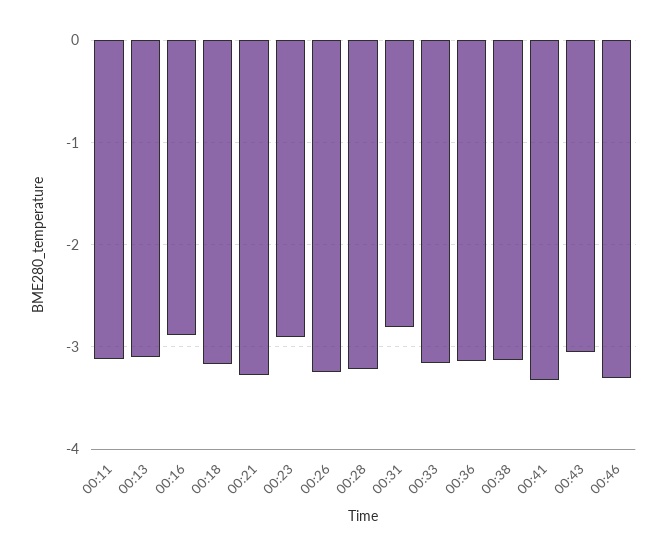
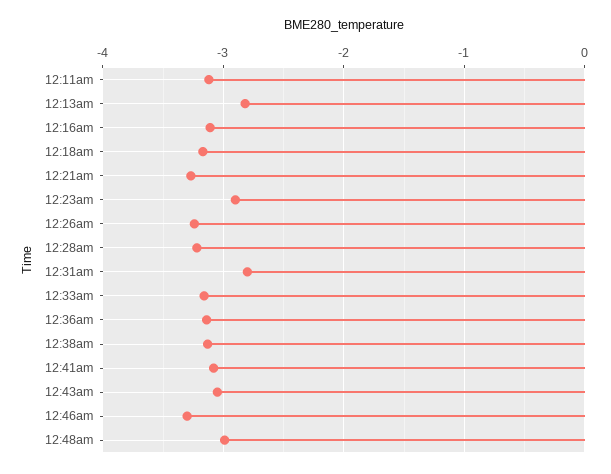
00:13: -3.1 -> -2.8
00:16: -2.9 -> -3.1
00:41: -3.3 -> -3.1
12:48am: none -> -3

